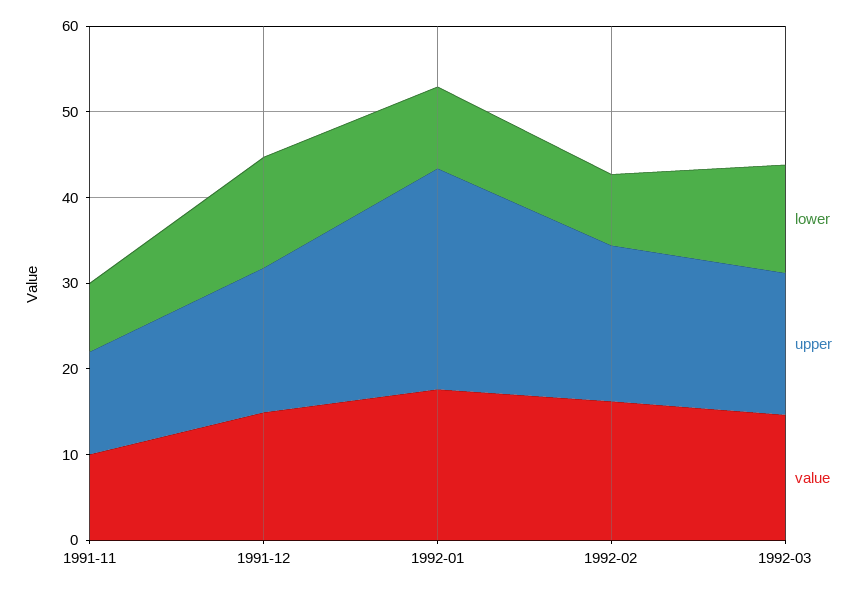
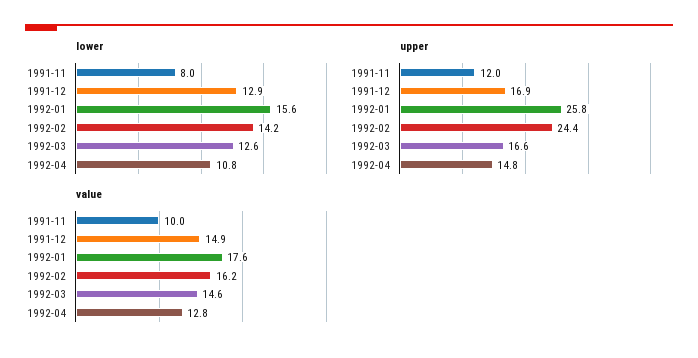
lower, 1992-01: 10 -> 15.6
lower, 1992-02: 8 -> 14.2
upper, 1992-02: 18 -> 24.4
lower, 1992-04: none -> 10.8
upper, 1992-04: none -> 14.8
value, 1992-04: none -> 12.8

